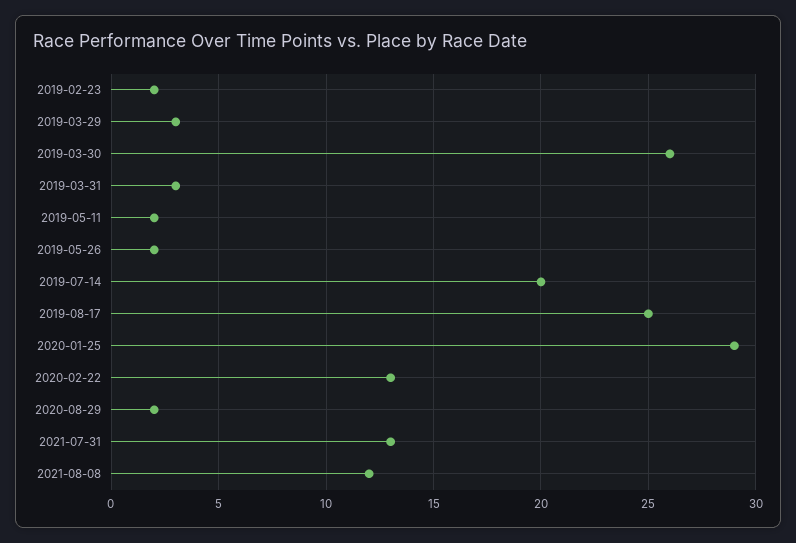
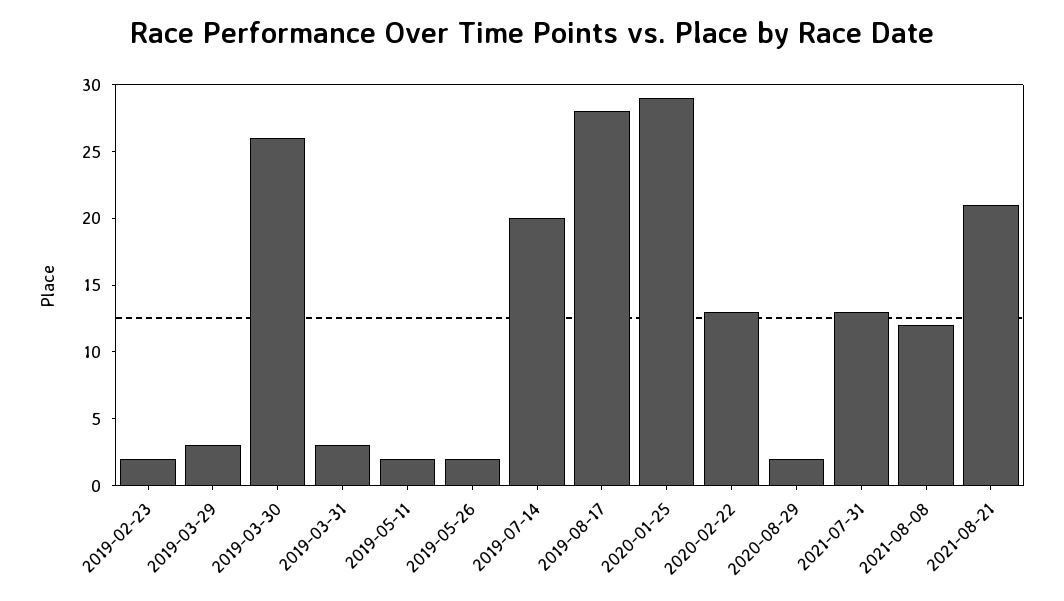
2019-08-17: 25 -> 28
2021-08-21: none -> 21

